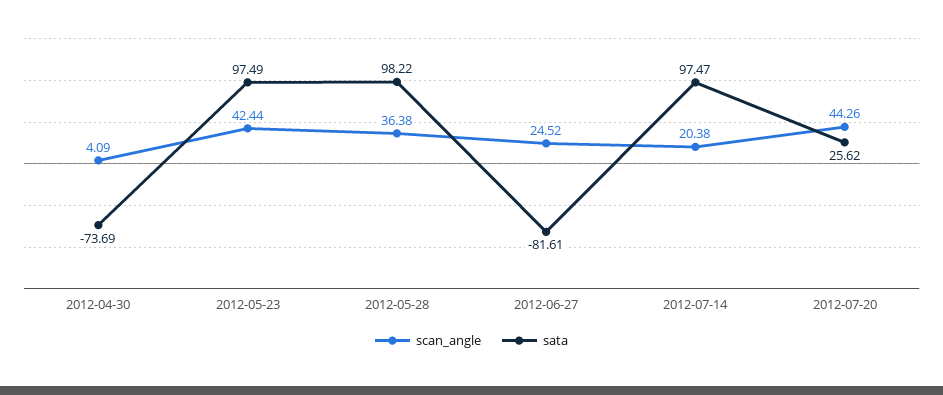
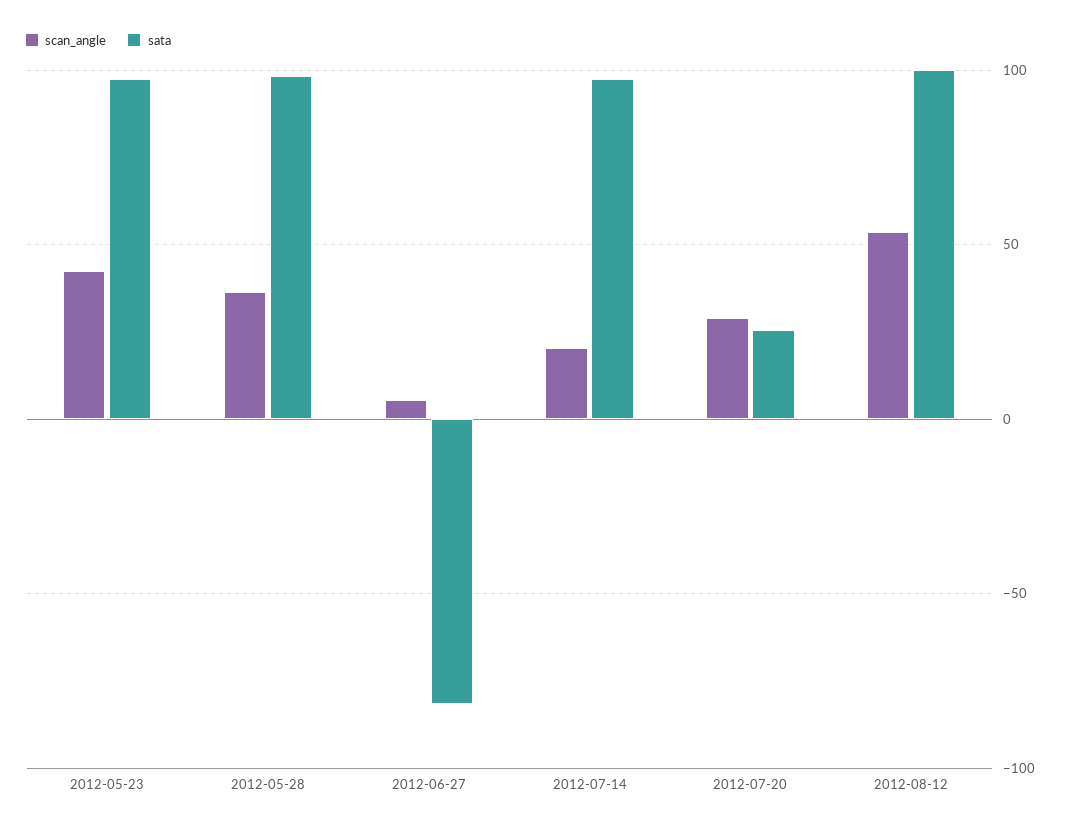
scan_angle, 2012-04-30: 4.09 -> none
sata, 2012-04-30: -73.69 -> none
scan_angle, 2012-06-27: 24.52 -> 5
scan_angle, 2012-07-20: 44.26 -> 30
scan_angle, 2012-08-12: none -> 55
sata, 2012-08-12: none -> 100

